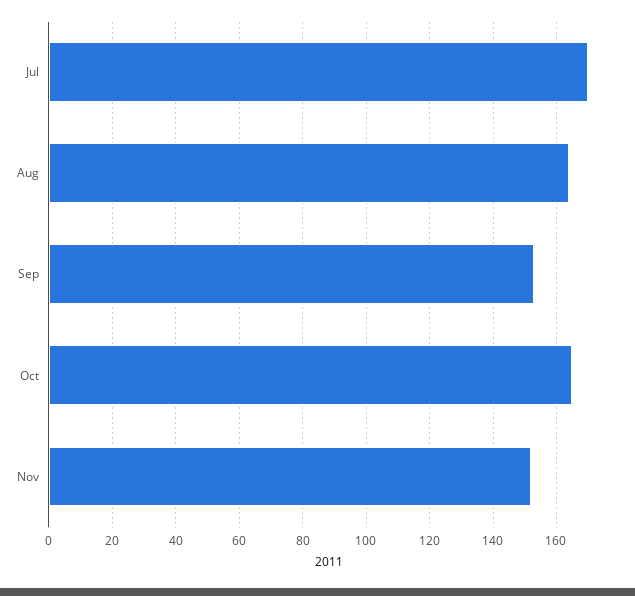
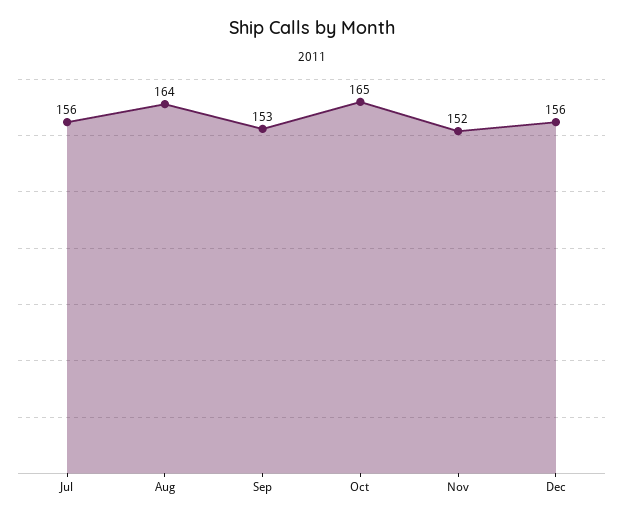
Jul: 170 -> 156
Dec: none -> 156

